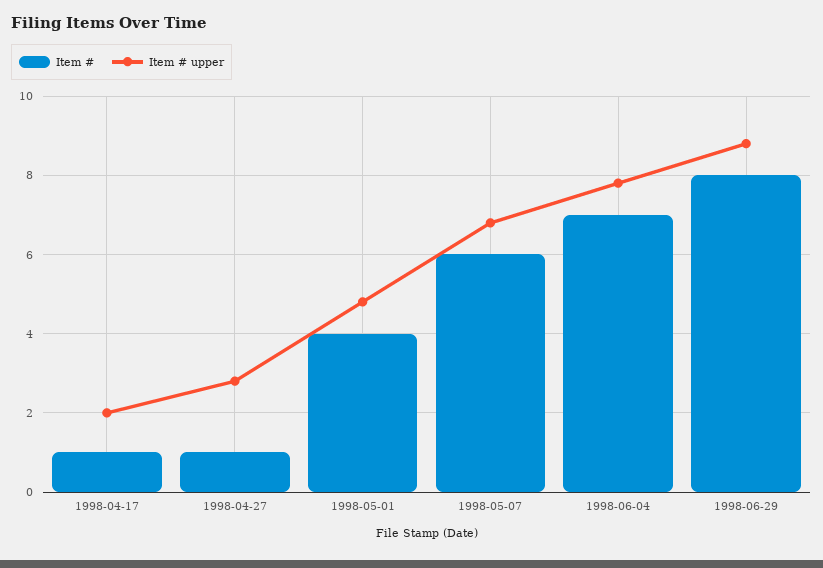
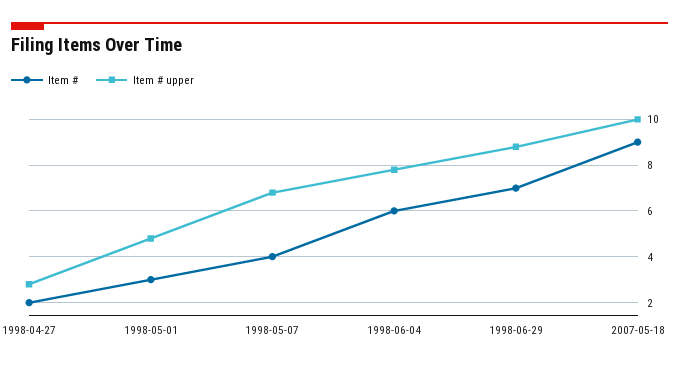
Item #, 1998-04-17: 1 -> none
Item # upper, 1998-04-17: 2 -> none
Item #, 1998-04-27: 1 -> 2
Item #, 1998-05-01: 4 -> 3
Item #, 1998-05-07: 6 -> 4
Item #, 1998-06-04: 7 -> 6
Item #, 1998-06-29: 8 -> 7
Item #, 2007-05-18: none -> 9
Item # upper, 2007-05-18: none -> 10

